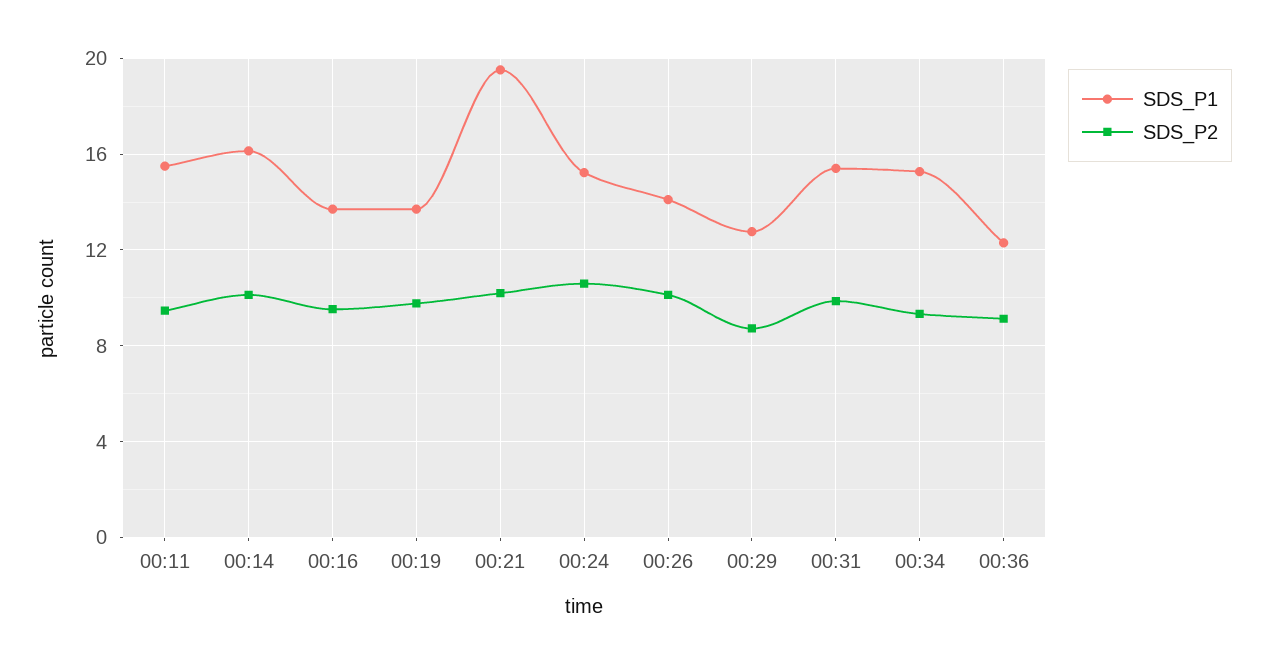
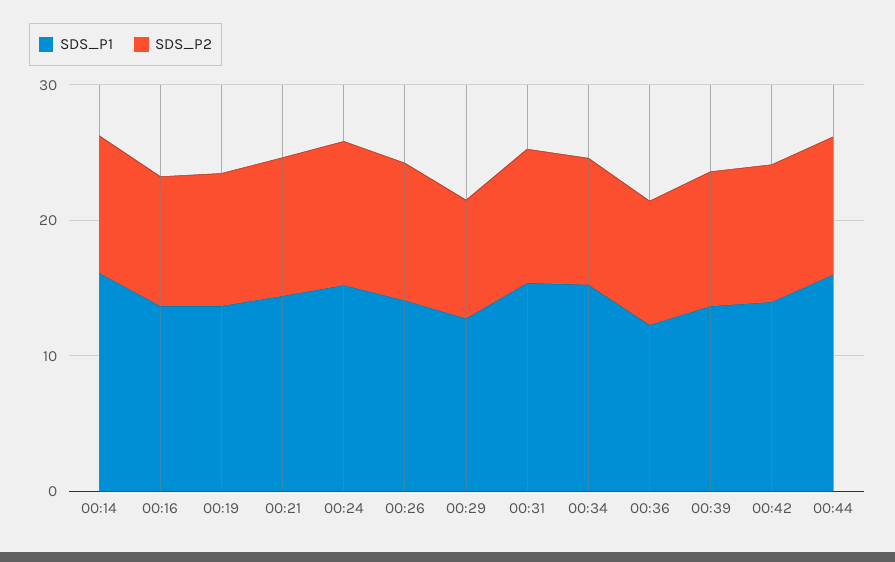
SDS_P1, 00:11: 15.5 -> none
SDS_P2, 00:11: 9.5 -> none
SDS_P1, 00:21: 19.5 -> 14
SDS_P1, 00:39: none -> 14
SDS_P2, 00:39: none -> 10
SDS_P1, 00:42: none -> 14
SDS_P2, 00:42: none -> 10
SDS_P1, 00:44: none -> 16
SDS_P2, 00:44: none -> 10

